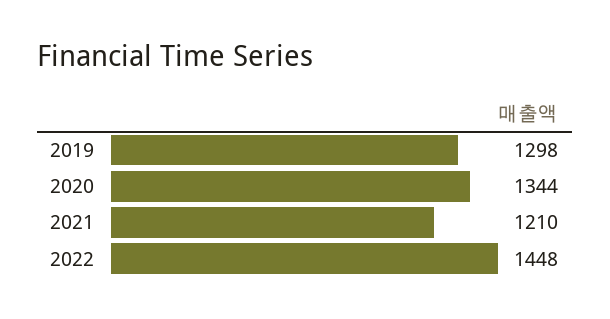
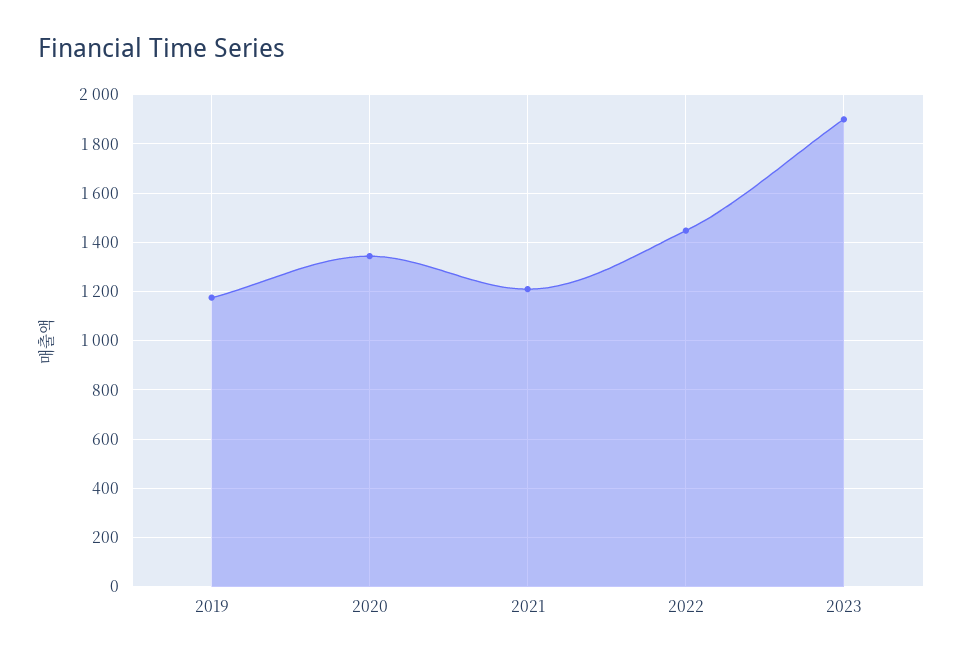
2019: 1298 -> 1175
2023: none -> 1900

